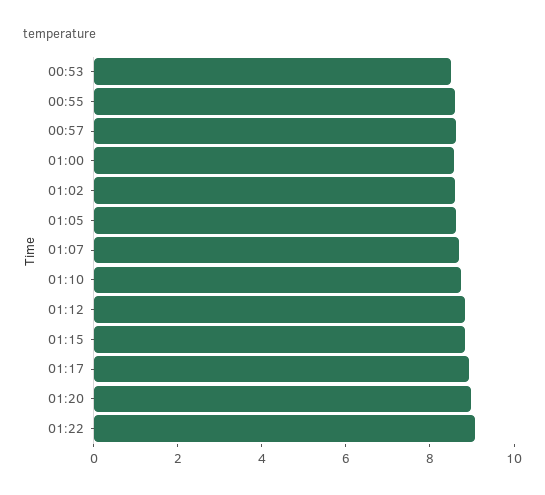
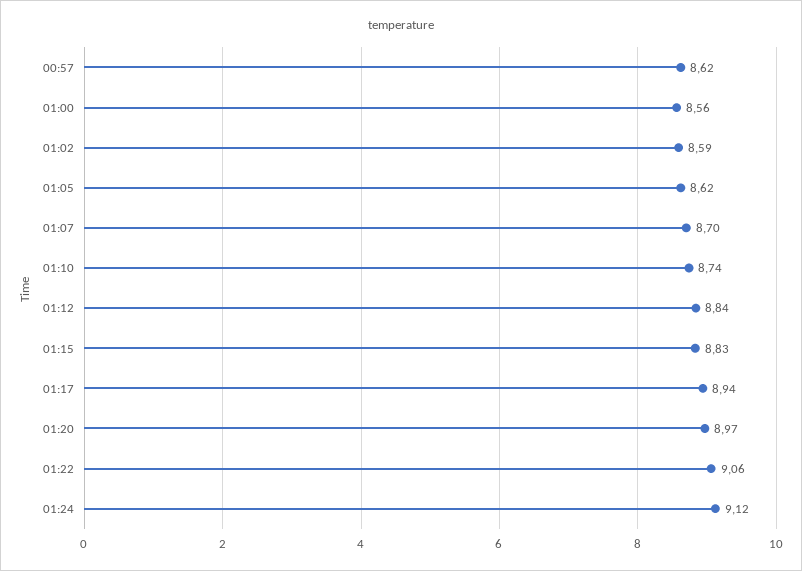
00:53: 8.5 -> none
00:55: 8.5 -> none
01:24: none -> 9.12

